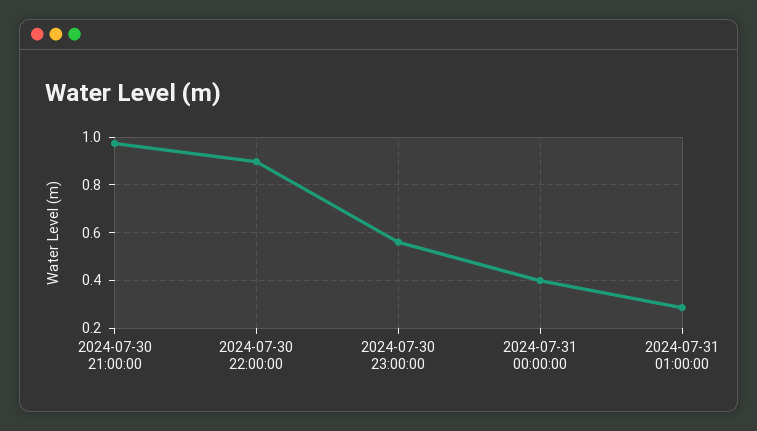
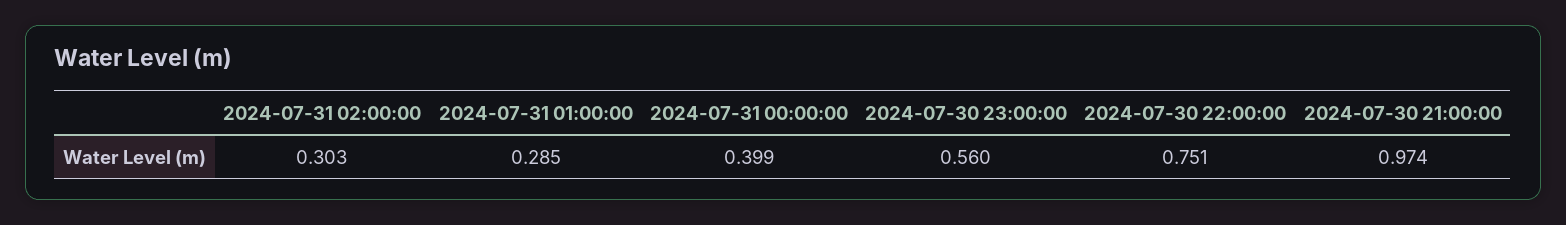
2024-07-30 22:00:00: 0.9 -> 0.751
2024-07-31 02:00:00: none -> 0.303

